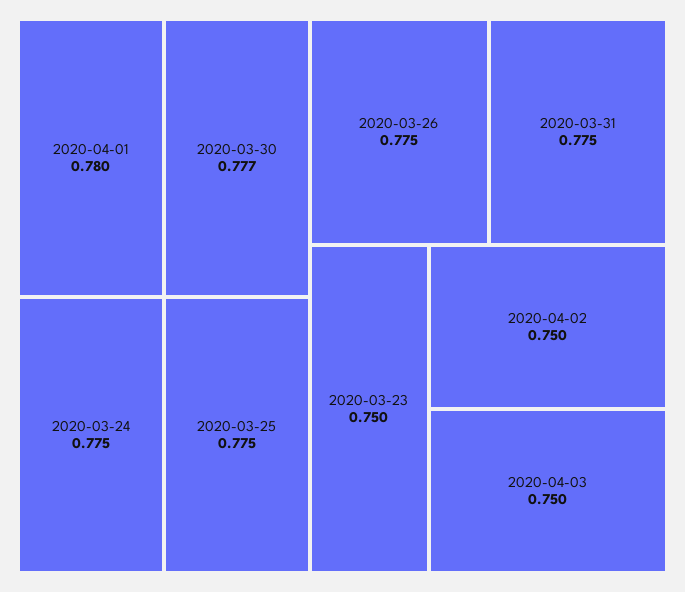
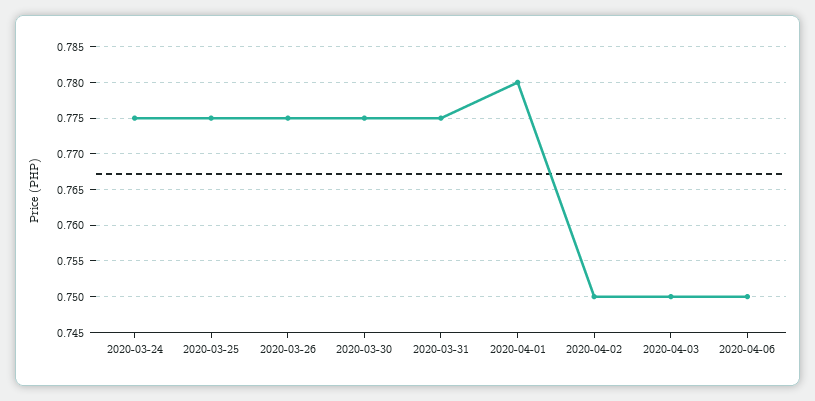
2020-03-30: 0.777 -> 0.775
2020-03-23: 0.75 -> none
2020-04-06: none -> 0.75

